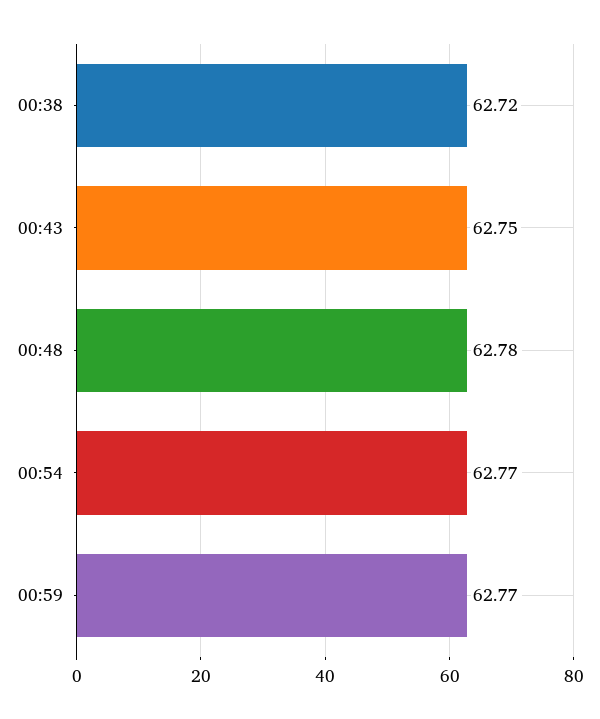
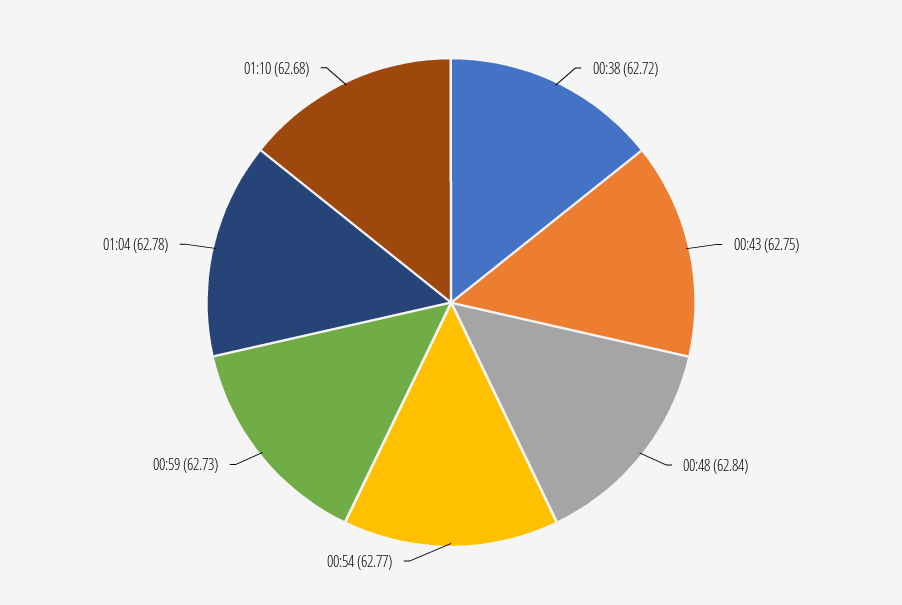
00:48: 62.78 -> 62.84
00:59: 62.77 -> 62.73
01:04: none -> 62.78
01:10: none -> 62.68

